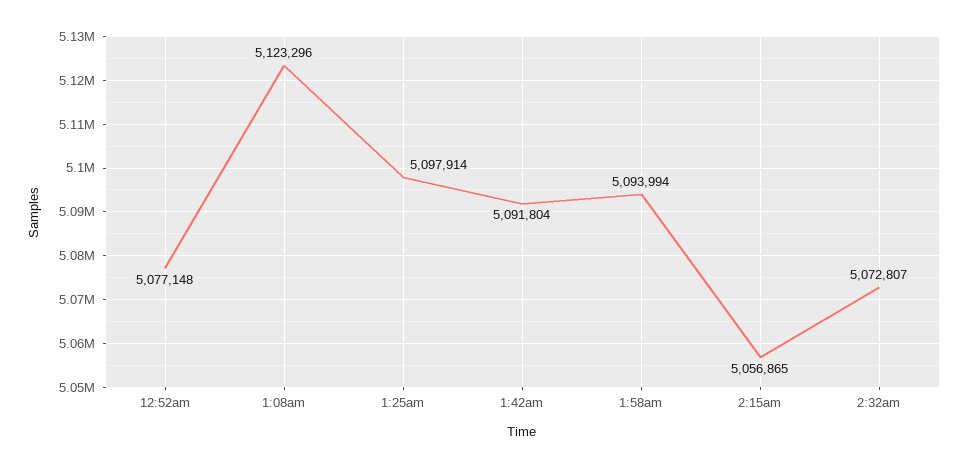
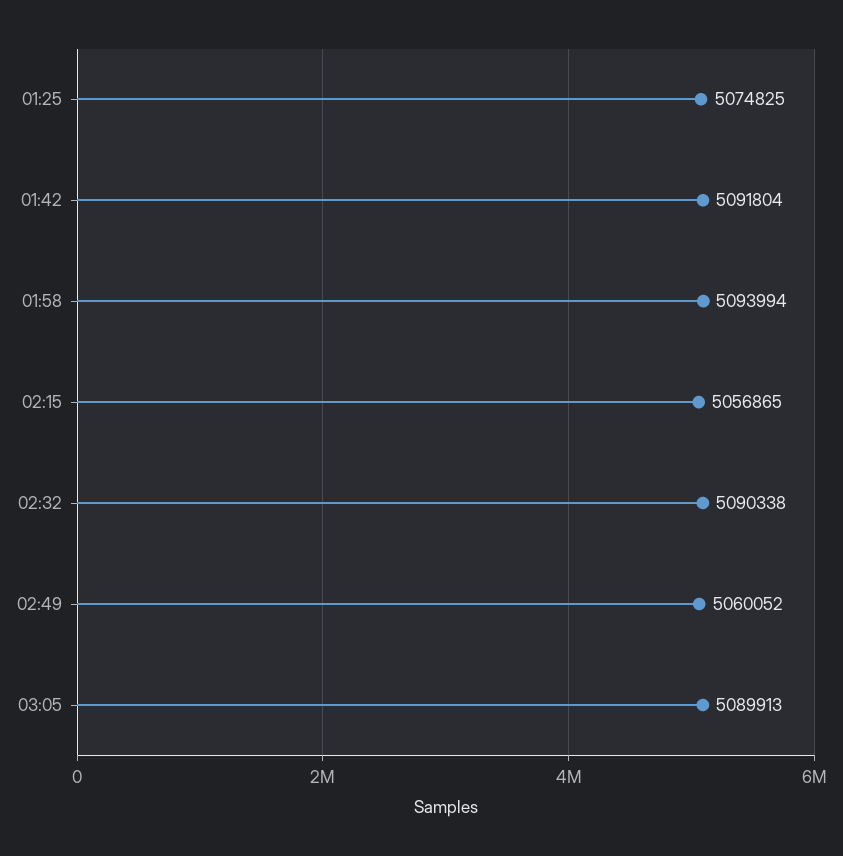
12:52am: 5077148 -> none
1:08am: 5123296 -> none
1:25am: 5097914 -> 5074825
2:32am: 5072807 -> 5090338
02:49: none -> 5060052
03:05: none -> 5089913

